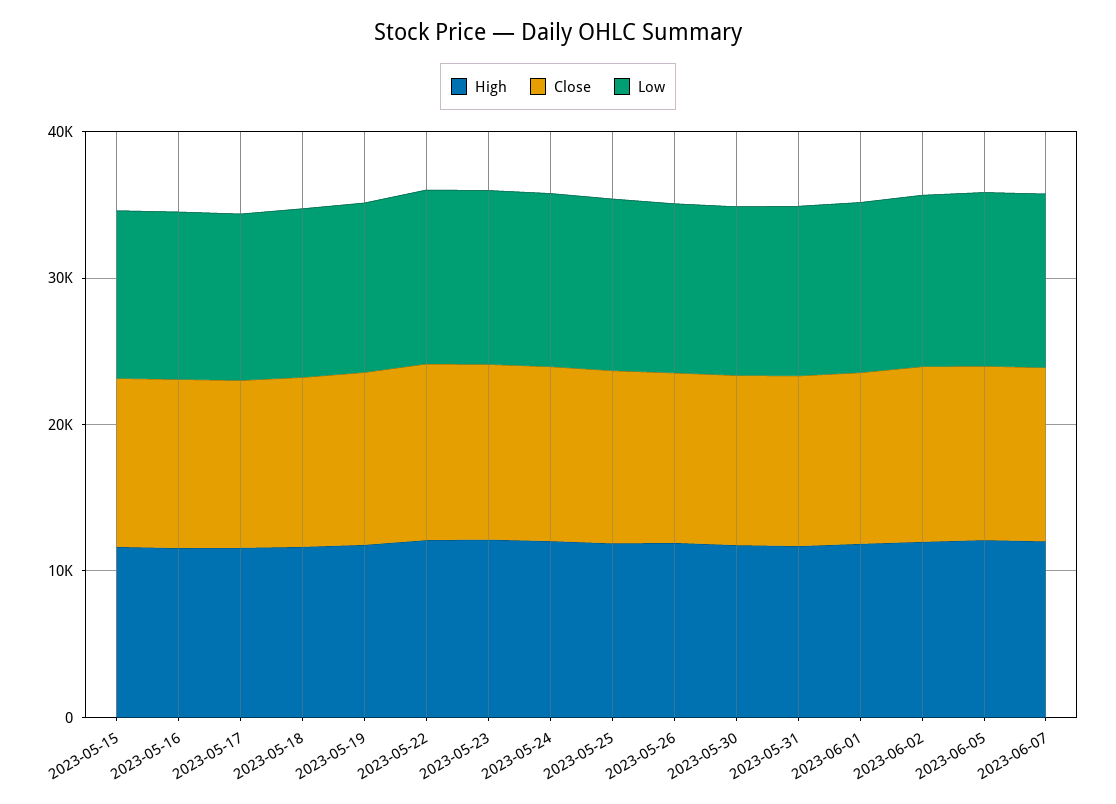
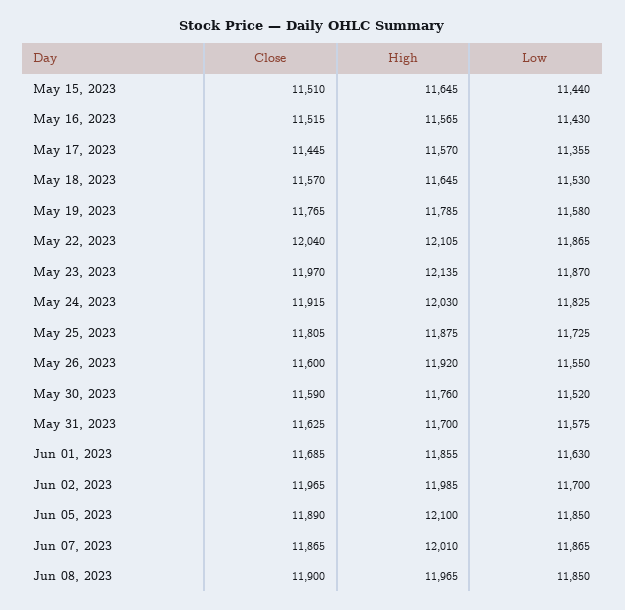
Close, Jun 08, 2023: none -> 11900
High, Jun 08, 2023: none -> 11965
Low, Jun 08, 2023: none -> 11850

